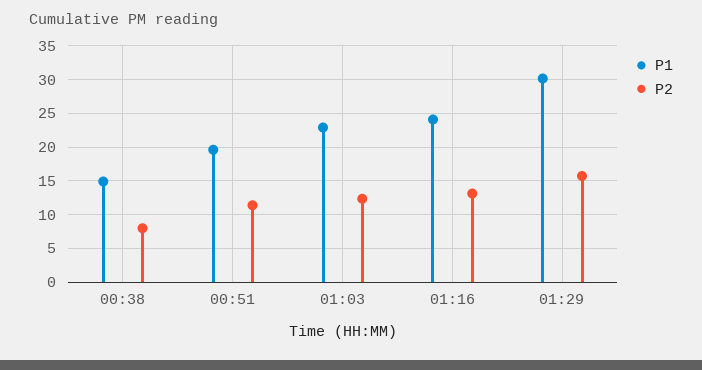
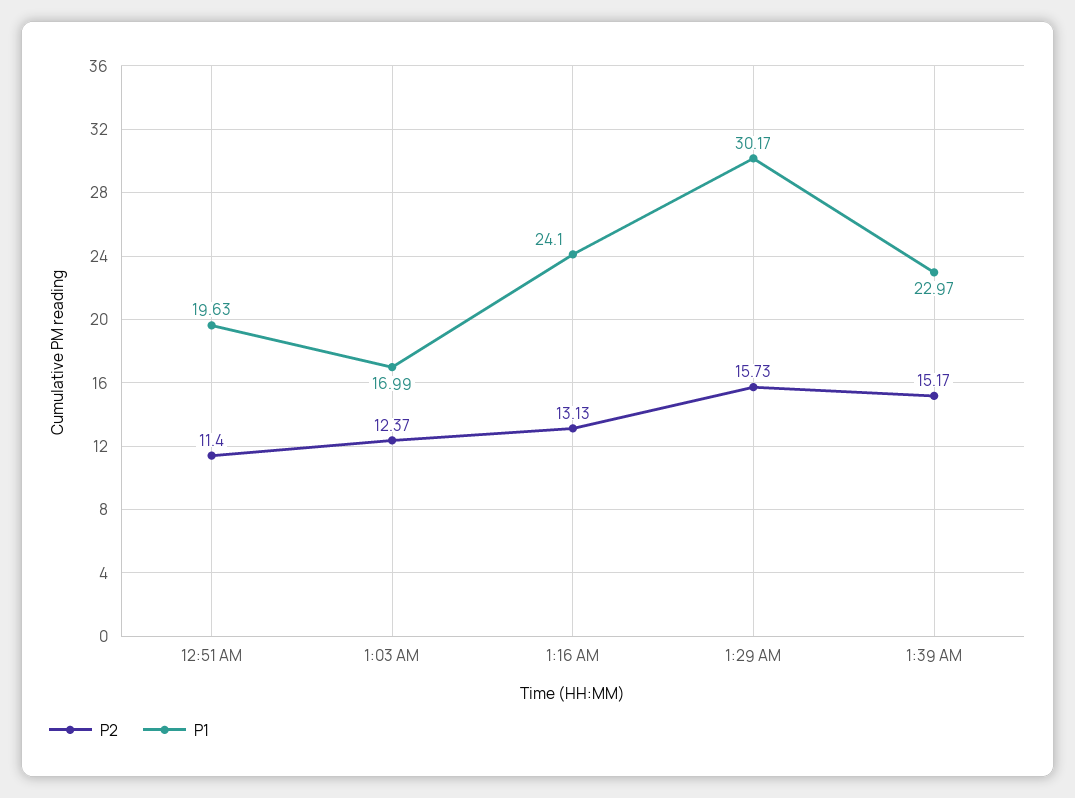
P1, 00:38: 15 -> none
P2, 00:38: 8 -> none
P1, 01:03: 23 -> 16.99
P2, 1:39 AM: none -> 15.17
P1, 1:39 AM: none -> 22.97

